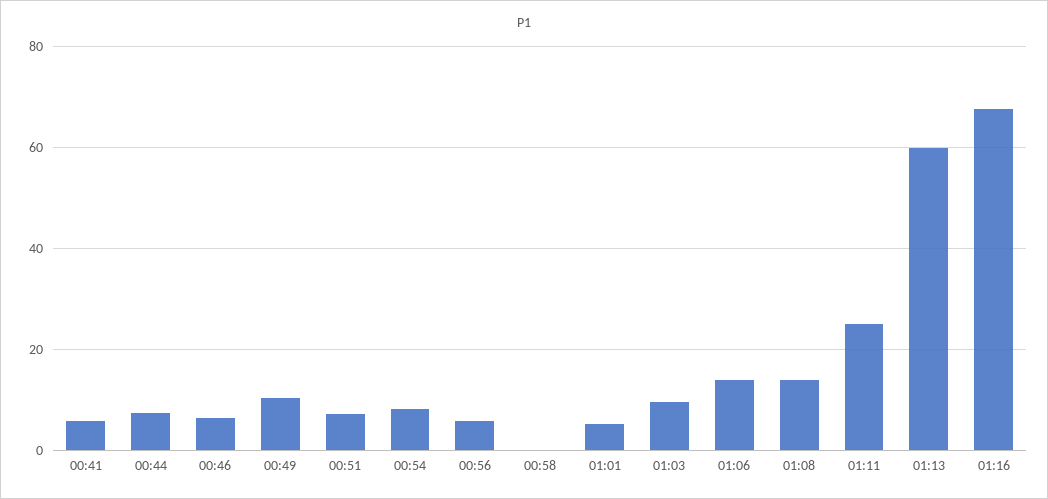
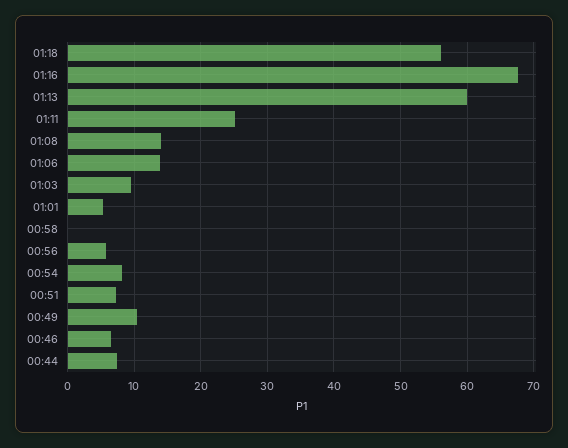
00:41: 6 -> none
01:18: none -> 56

